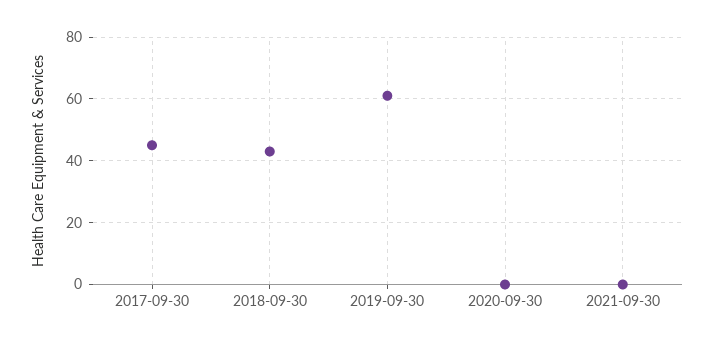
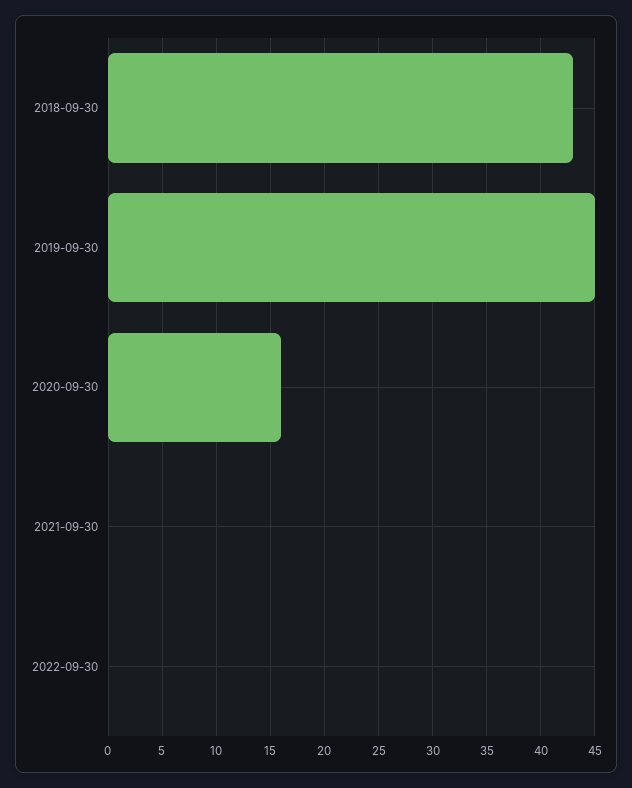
2017-09-30: 45 -> none
2019-09-30: 60 -> 45
2020-09-30: 0 -> 16
2022-09-30: none -> 0

